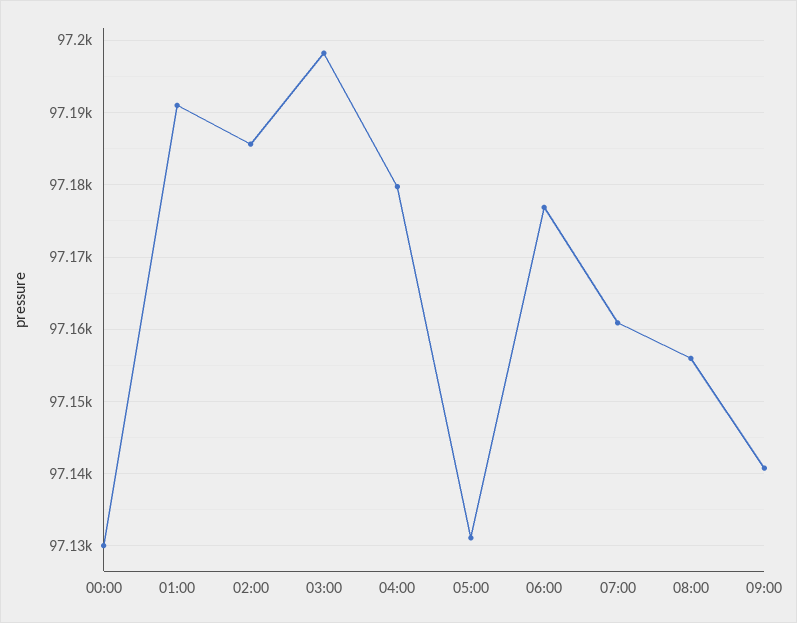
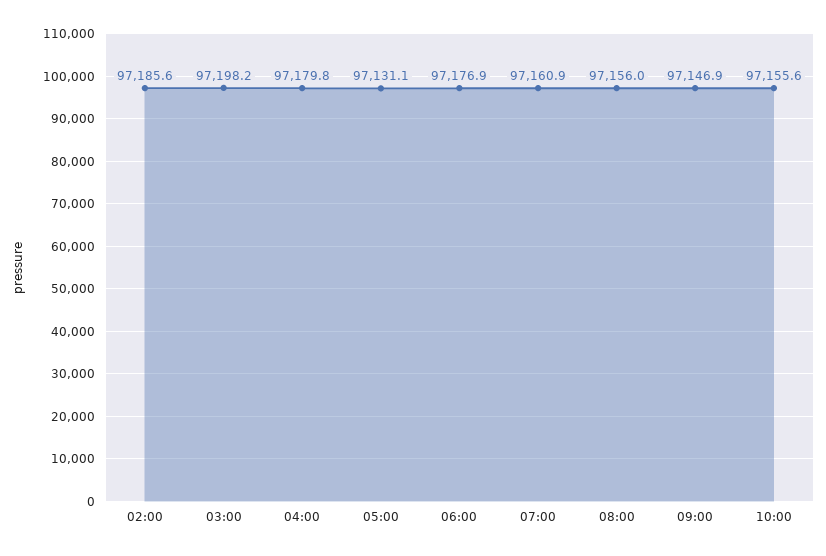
00:00: 97130 -> none
01:00: 97191 -> none
09:00: 97141 -> 97146.9
10:00: none -> 97155.6

